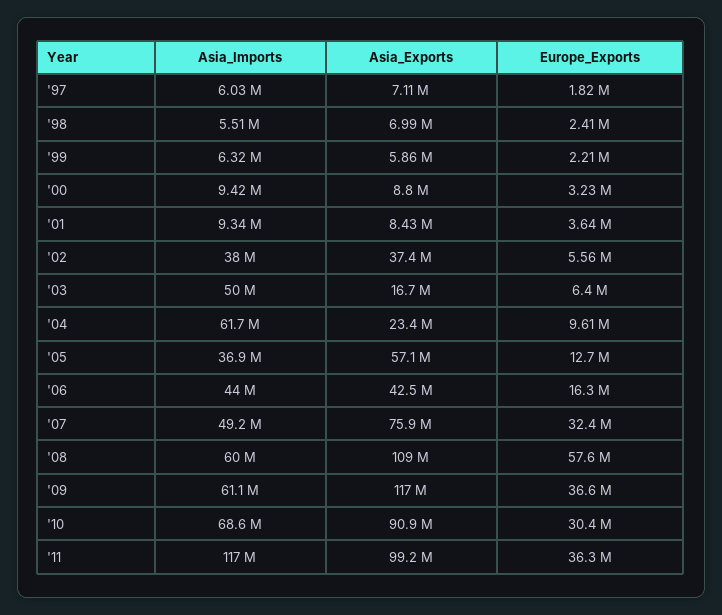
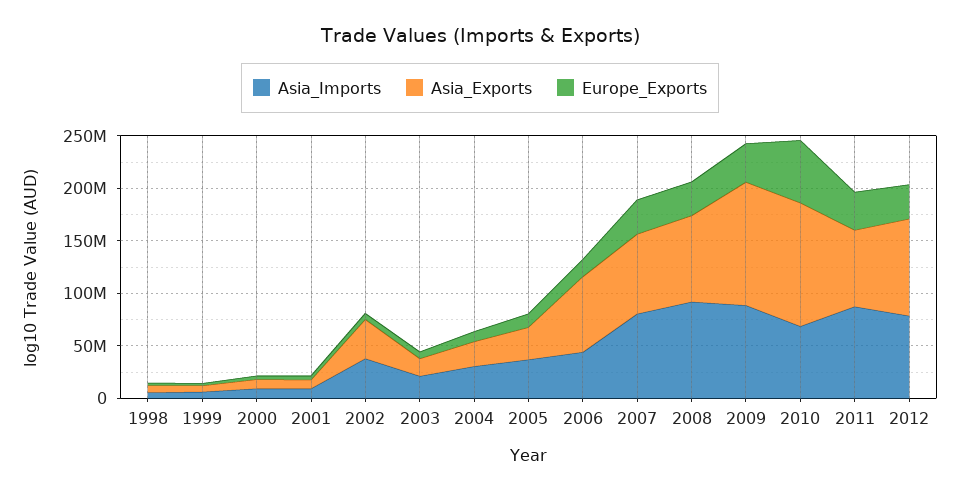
Asia_Imports, '97: 6030000 -> none
Asia_Exports, '97: 7110000 -> none
Europe_Exports, '97: 1820000 -> none
Asia_Imports, '03: 50000000 -> 20000000
Asia_Imports, '04: 61700000 -> 30000000
Asia_Exports, '05: 57100000 -> 30000000
Asia_Exports, '06: 42500000 -> 70000000
Asia_Imports, '07: 49200000 -> 80000000
Asia_Imports, '08: 60000000 -> 90000000
Asia_Exports, '08: 109000000 -> 80000000
Europe_Exports, '08: 57600000 -> 30000000
Asia_Imports, '09: 61100000 -> 90000000
Asia_Exports, '10: 90900000 -> 120000000
Europe_Exports, '10: 30400000 -> 60000000
Asia_Imports, '11: 117000000 -> 90000000
Asia_Exports, '11: 99200000 -> 70000000
Asia_Imports, 2012: none -> 80000000
Asia_Exports, 2012: none -> 90000000
Europe_Exports, 2012: none -> 30000000

